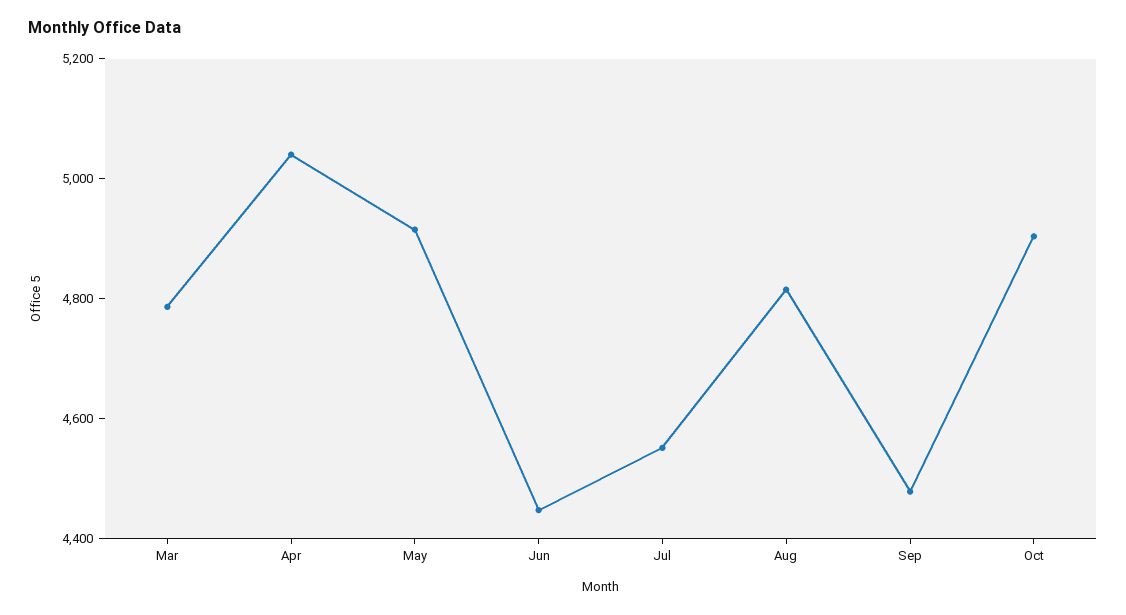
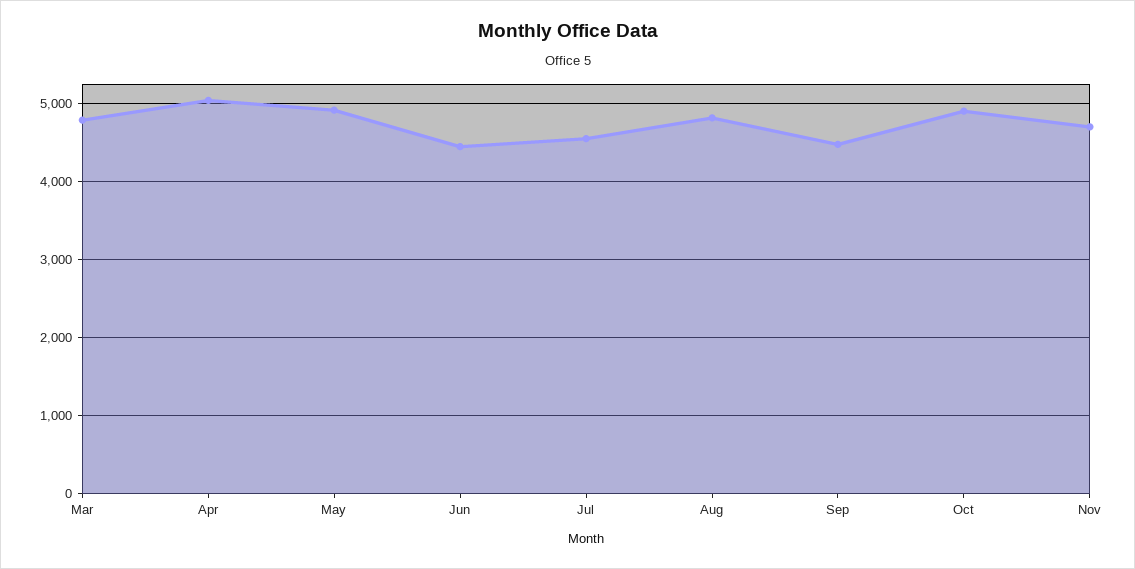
Nov: none -> 4700

